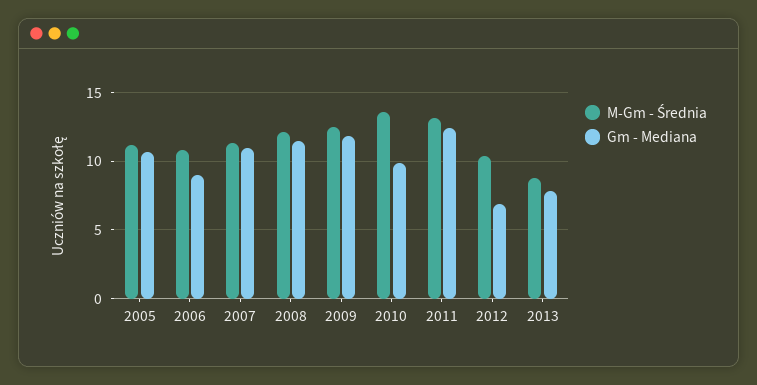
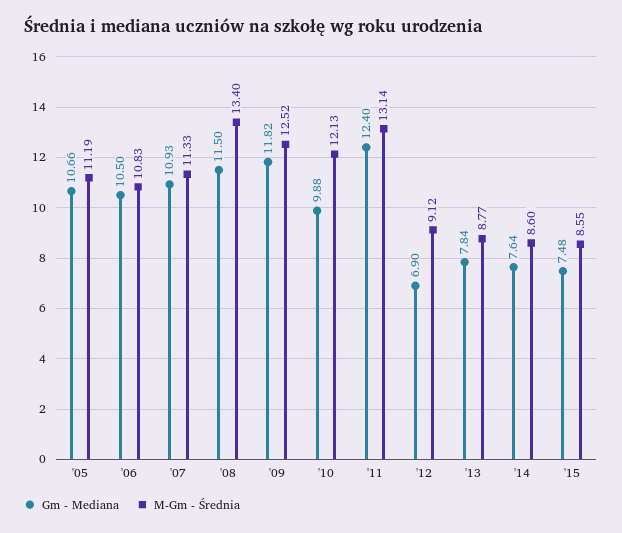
Gm - Mediana, 2006: 9 -> 10.5
M-Gm - Średnia, 2008: 12 -> 13.4
M-Gm - Średnia, 2010: 13.5 -> 12.13
M-Gm - Średnia, 2012: 10.5 -> 9.12
Gm - Mediana, '14: none -> 7.64
M-Gm - Średnia, '14: none -> 8.6
Gm - Mediana, '15: none -> 7.48
M-Gm - Średnia, '15: none -> 8.55

